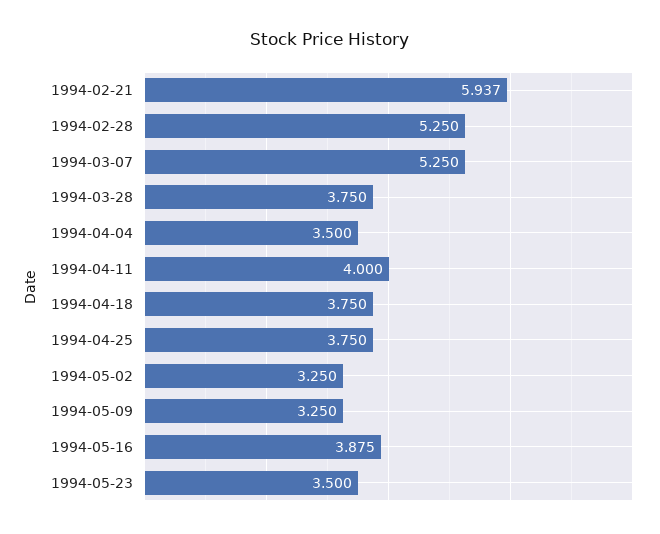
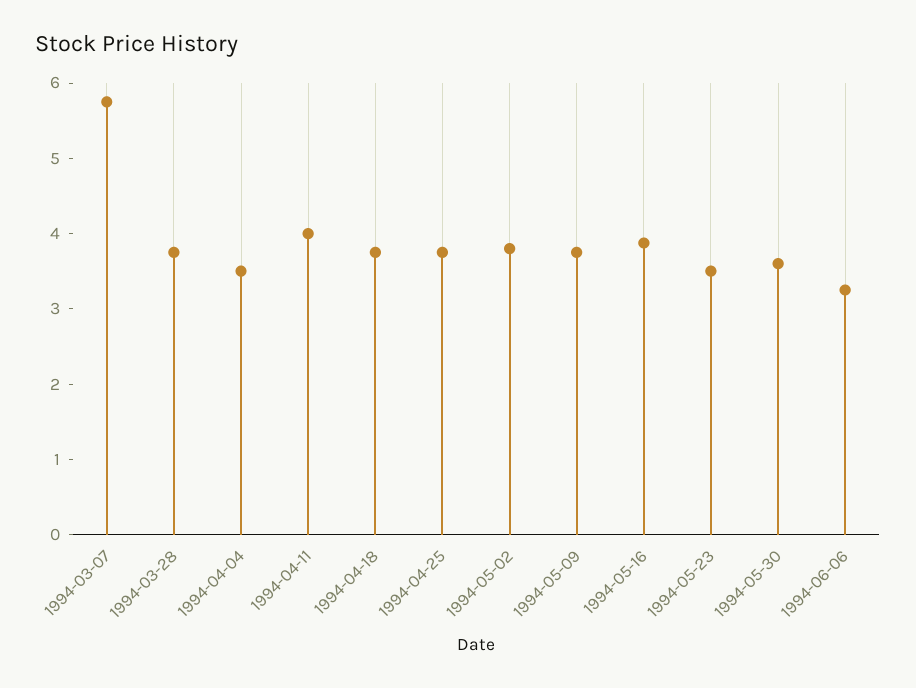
1994-02-21: 5.937 -> none
1994-02-28: 5.25 -> none
1994-03-07: 5.25 -> 5.8
1994-05-02: 3.25 -> 3.8
1994-05-09: 3.25 -> 3.8
1994-05-30: none -> 3.6
1994-06-06: none -> 3.2

